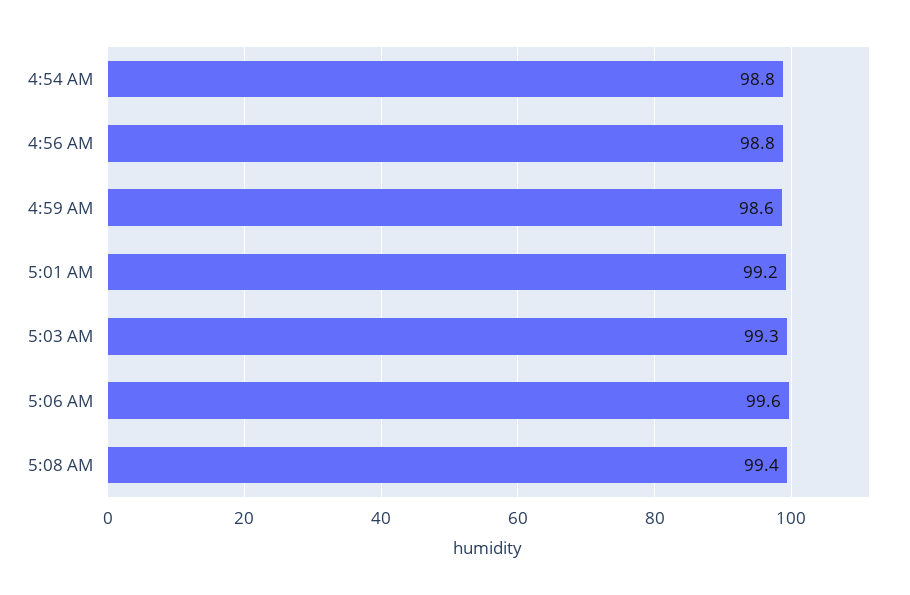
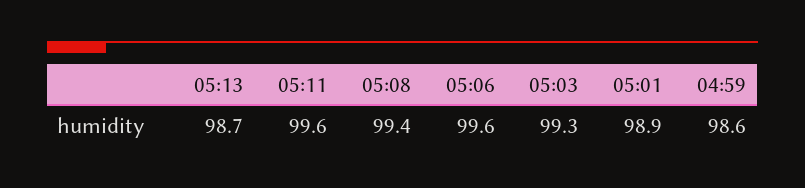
4:54 AM: 98.8 -> none
4:56 AM: 98.8 -> none
5:01 AM: 99.2 -> 98.9
05:13: none -> 98.7
05:11: none -> 99.6

